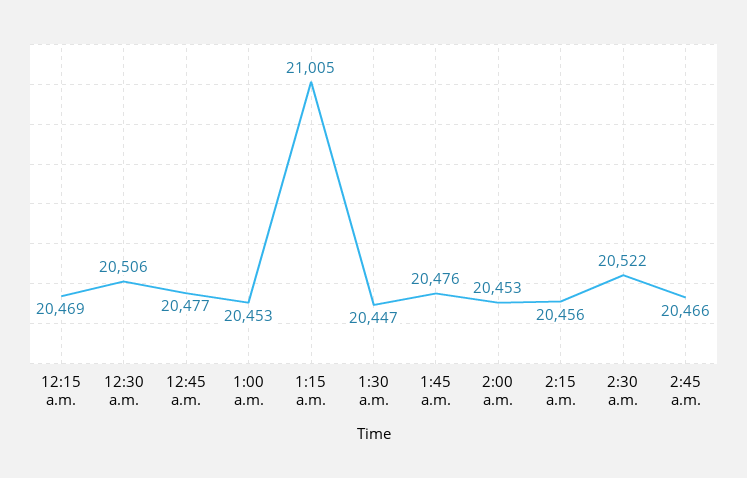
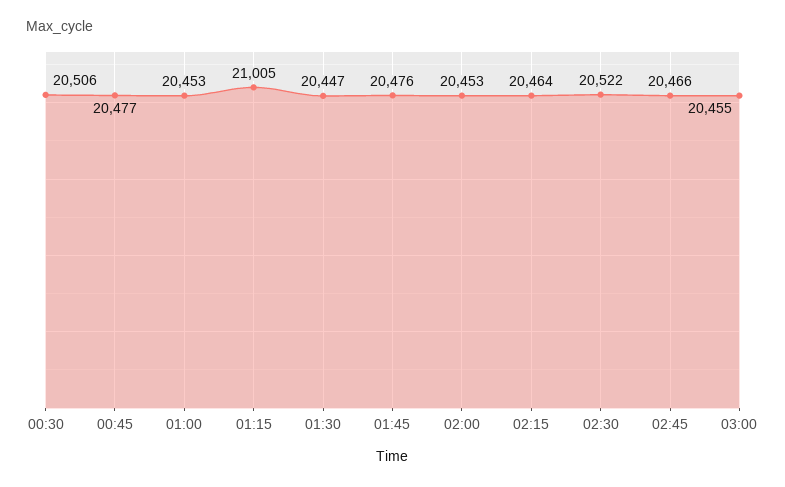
12:15 a.m.: 20469 -> none
2:15 a.m.: 20456 -> 20464
03:00: none -> 20455

